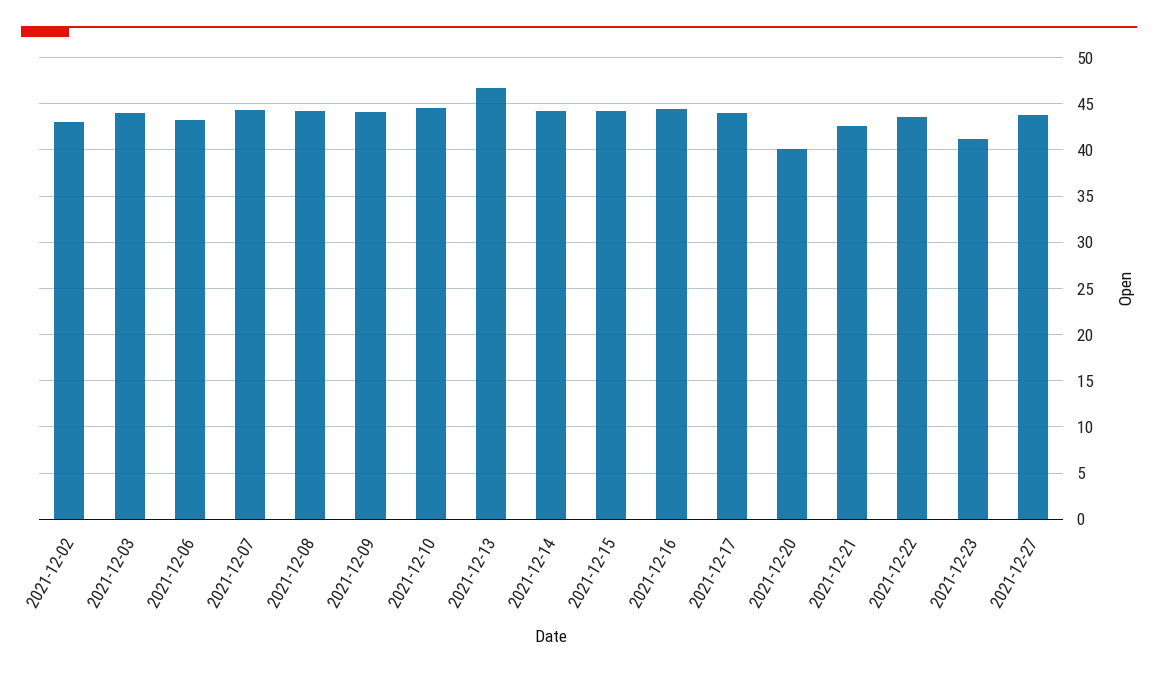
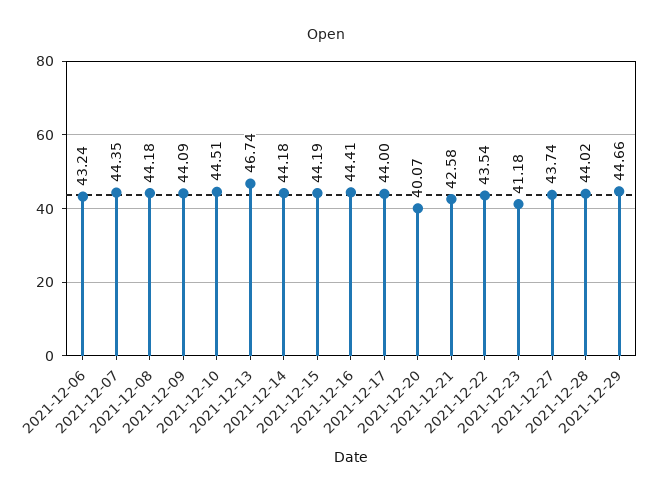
2021-12-02: 43 -> none
2021-12-03: 44 -> none
2021-12-28: none -> 44.02
2021-12-29: none -> 44.66

